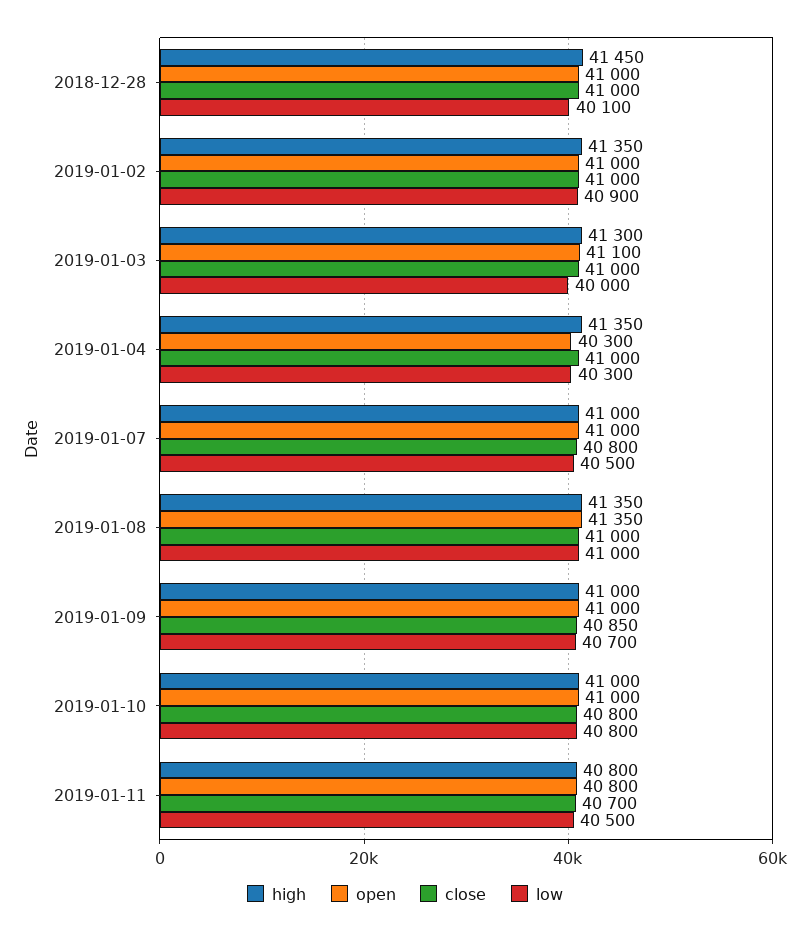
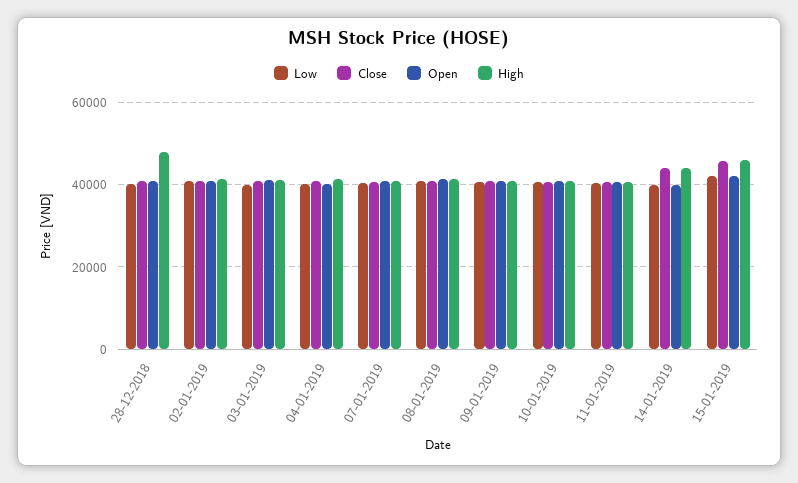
high, 2018-12-28: 41450 -> 48000
low, 14-01-2019: none -> 40000
close, 14-01-2019: none -> 44000
open, 14-01-2019: none -> 40000
high, 14-01-2019: none -> 44000
low, 15-01-2019: none -> 42000
close, 15-01-2019: none -> 46000
open, 15-01-2019: none -> 42000
high, 15-01-2019: none -> 46000

